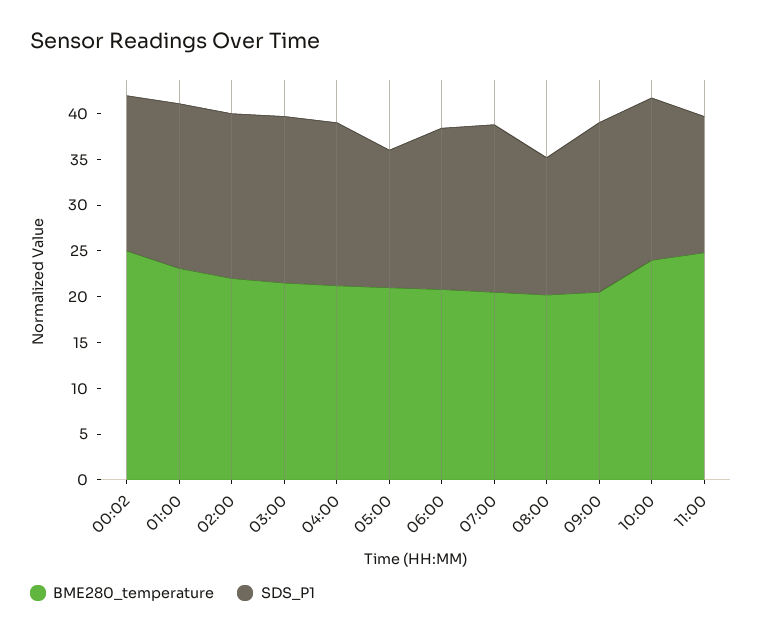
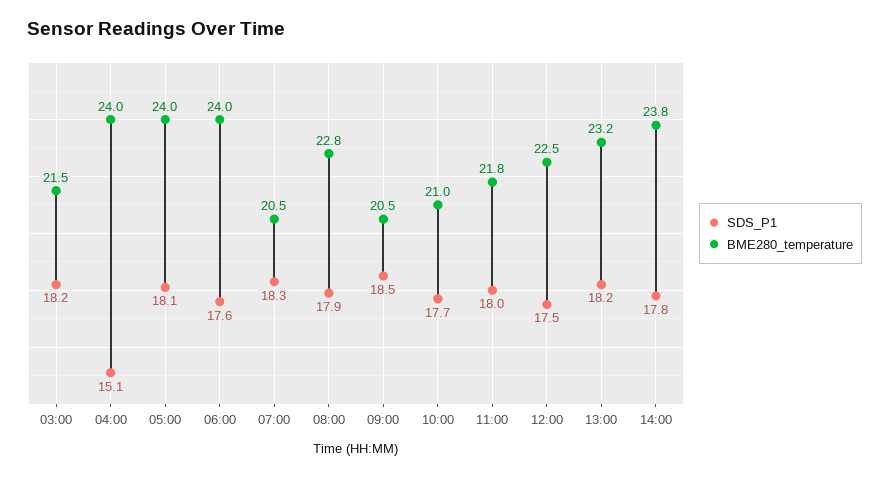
BME280_temperature, 00:02: 25 -> none
SDS_P1, 00:02: 17 -> none
BME280_temperature, 01:00: 23 -> none
SDS_P1, 01:00: 18 -> none
BME280_temperature, 02:00: 22 -> none
SDS_P1, 02:00: 18 -> none
BME280_temperature, 04:00: 21 -> 24
SDS_P1, 04:00: 18 -> 15.1
BME280_temperature, 05:00: 21 -> 24
SDS_P1, 05:00: 15 -> 18.1
BME280_temperature, 06:00: 21 -> 24
BME280_temperature, 08:00: 20 -> 22.8
SDS_P1, 08:00: 15 -> 17.9
BME280_temperature, 10:00: 24 -> 21
BME280_temperature, 11:00: 25 -> 21.8
SDS_P1, 11:00: 15 -> 18
SDS_P1, 12:00: none -> 17.5
BME280_temperature, 12:00: none -> 22.5
SDS_P1, 13:00: none -> 18.2
BME280_temperature, 13:00: none -> 23.2
SDS_P1, 14:00: none -> 17.8
BME280_temperature, 14:00: none -> 23.8

